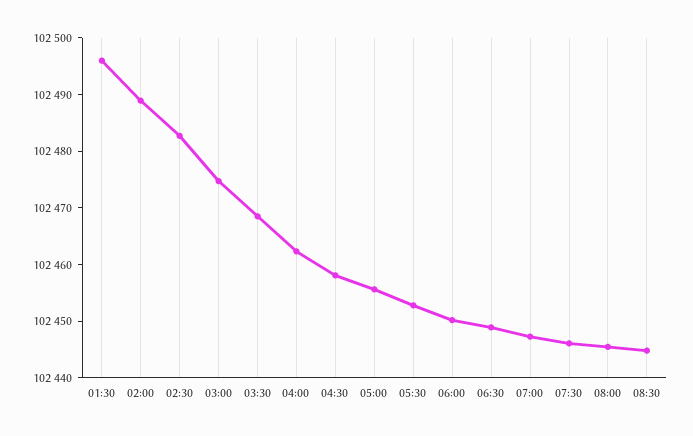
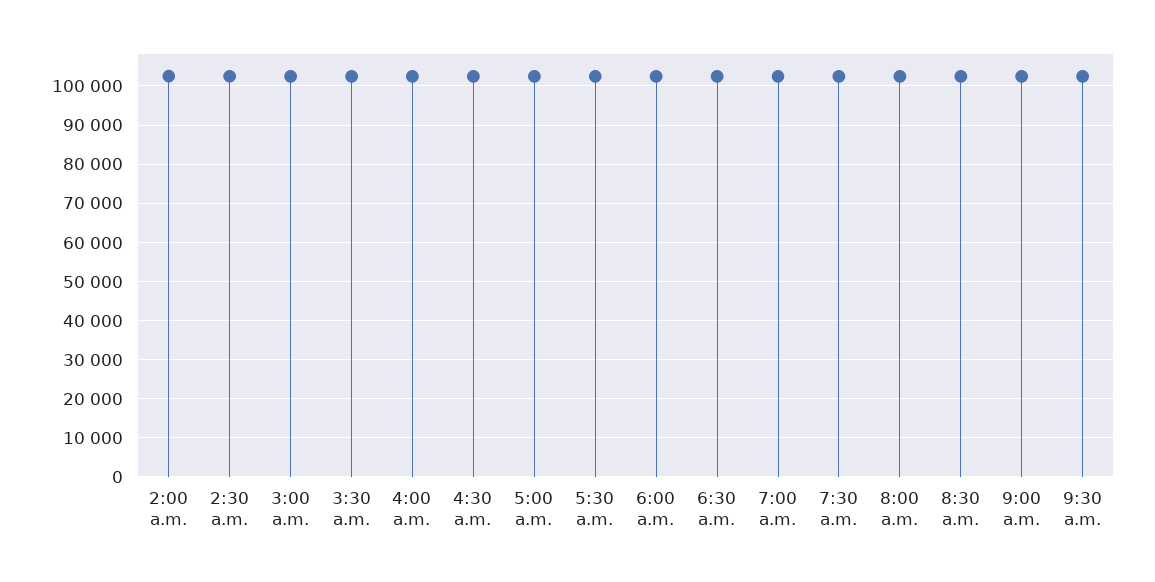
01:30: 102496 -> none
9:00 a.m.: none -> 102000
9:30 a.m.: none -> 102000

